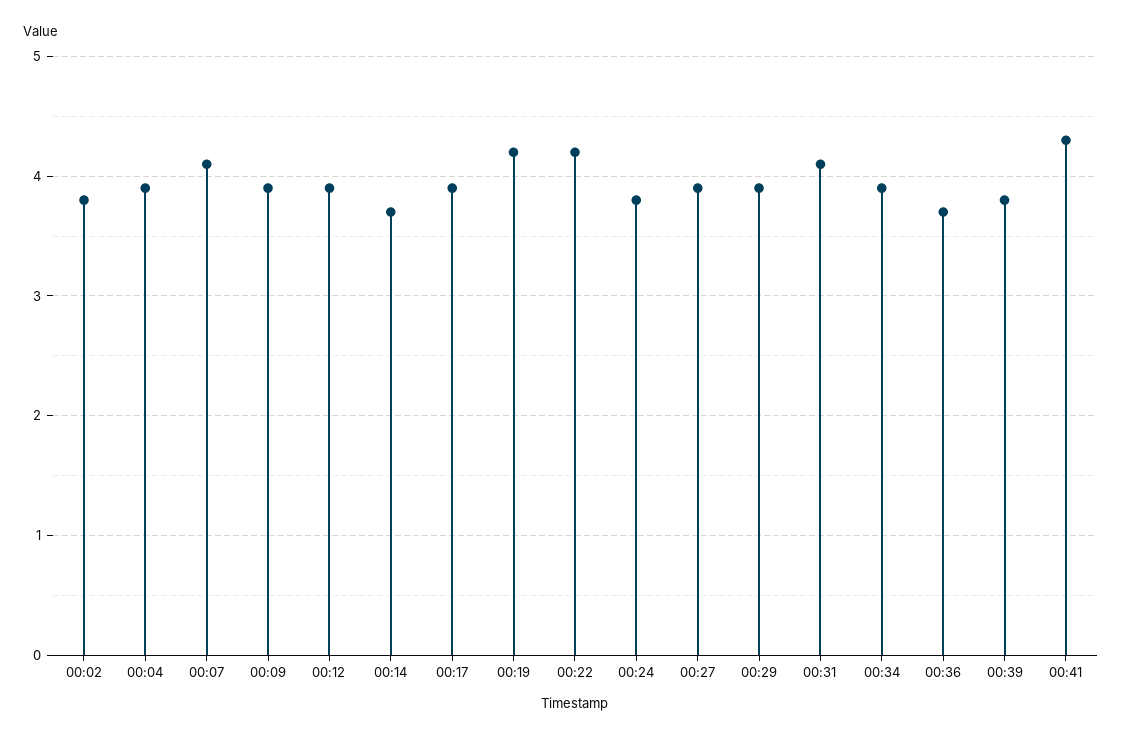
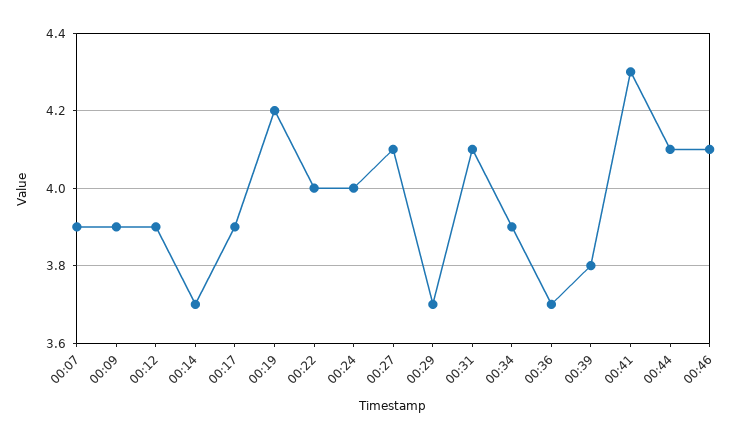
00:02: 3.8 -> none
00:04: 3.9 -> none
00:07: 4.1 -> 3.9
00:22: 4.2 -> 4
00:24: 3.8 -> 4
00:27: 3.9 -> 4.1
00:29: 3.9 -> 3.7
00:44: none -> 4.1
00:46: none -> 4.1

